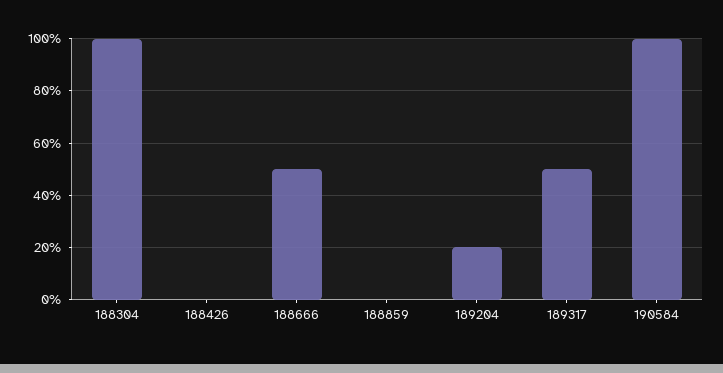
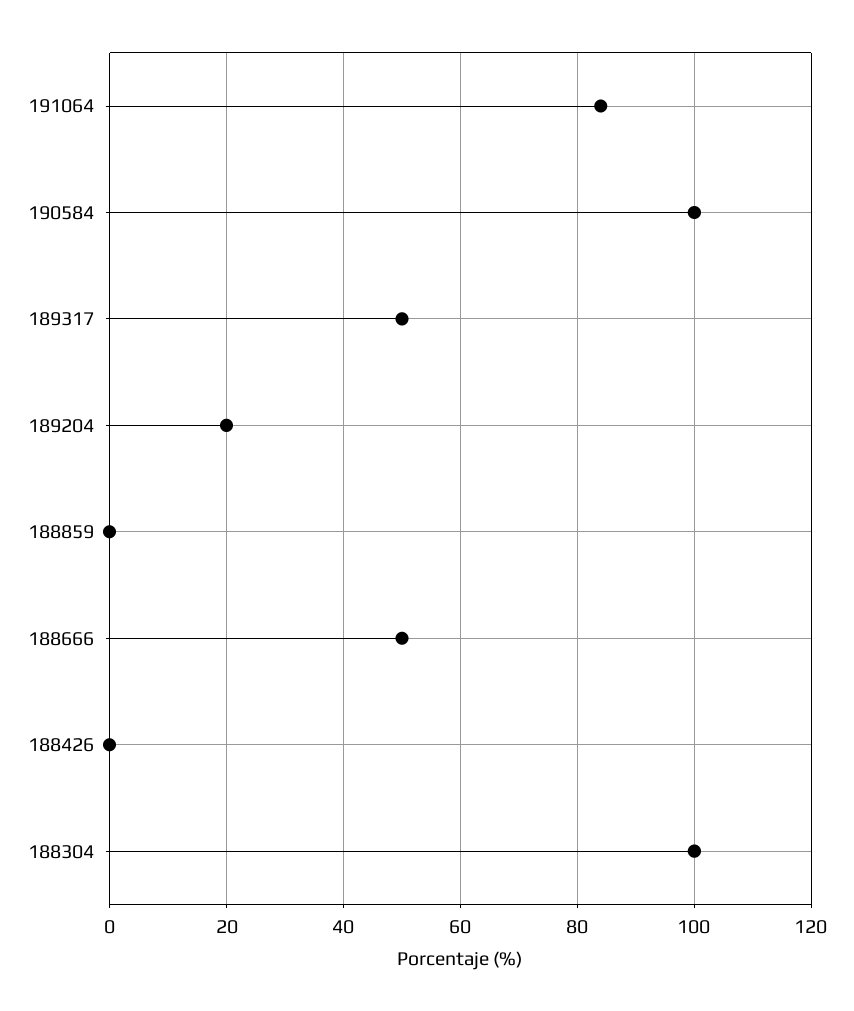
191064: none -> 85

